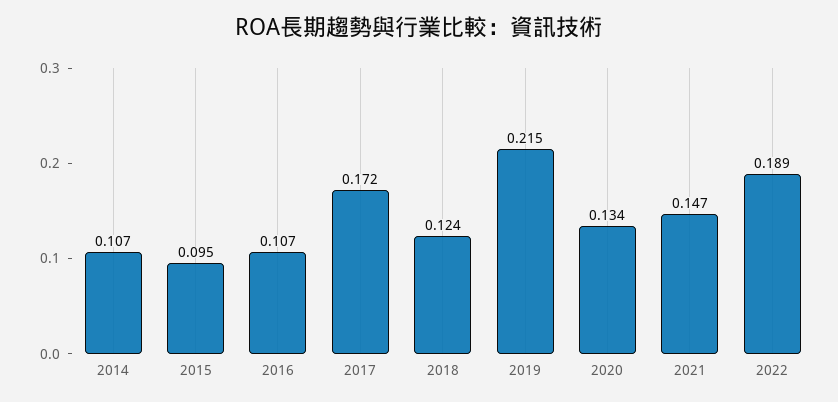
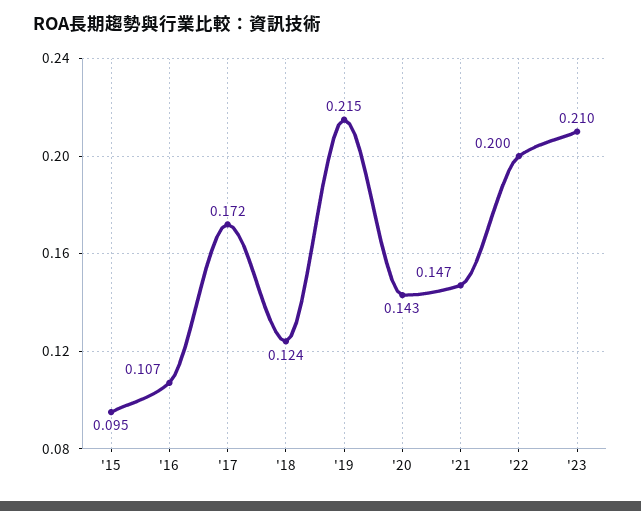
2014: 0.107 -> none
2020: 0.134 -> 0.143
2022: 0.189 -> 0.2
'23: none -> 0.21

